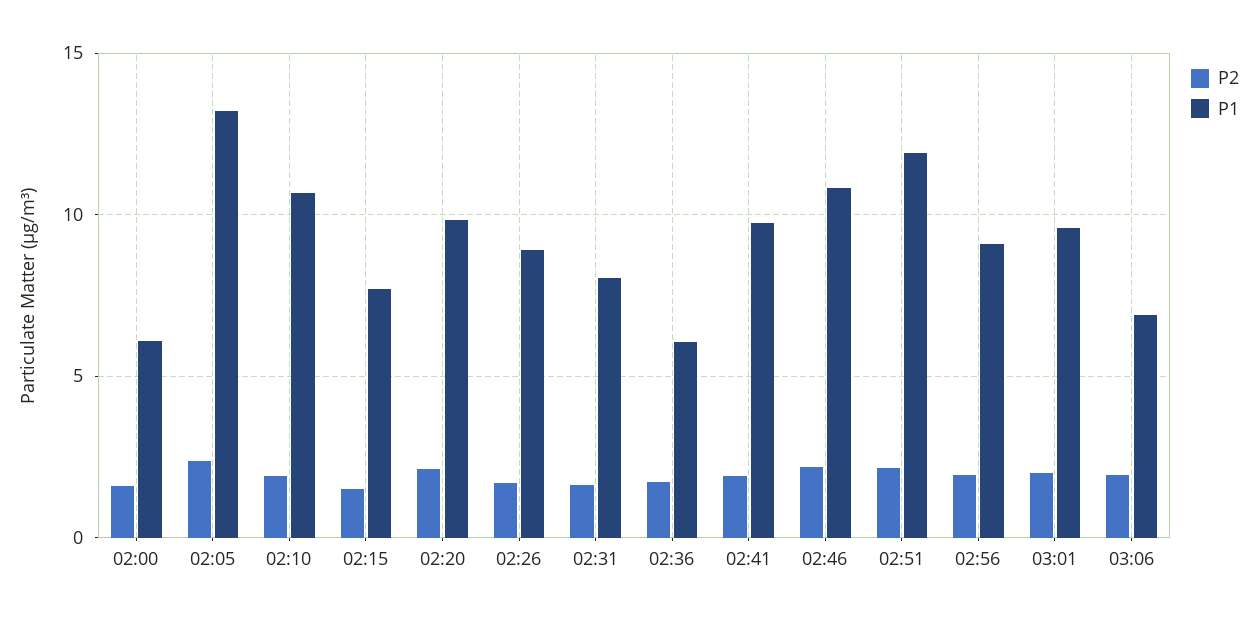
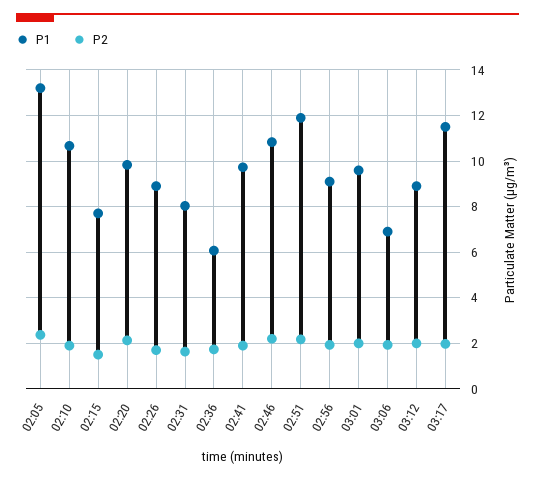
P2, 02:00: 1.5 -> none
P1, 02:00: 6 -> none
P1, 03:12: none -> 9
P2, 03:12: none -> 2
P1, 03:17: none -> 11.5
P2, 03:17: none -> 2

